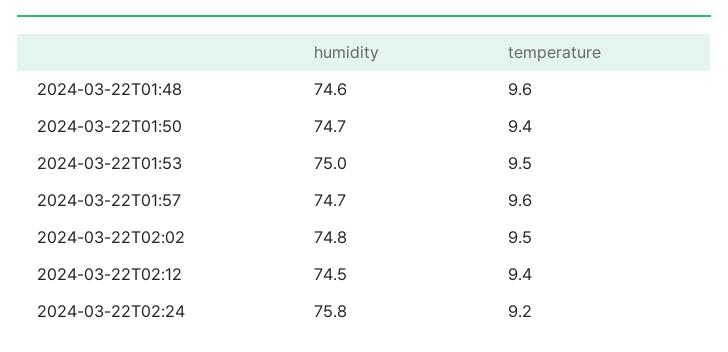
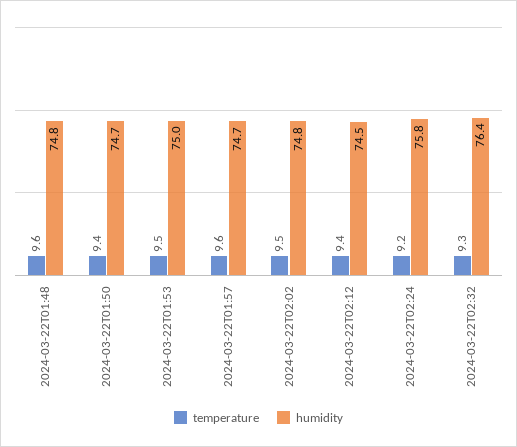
humidity, 2024-03-22T01:48: 74.6 -> 74.8
temperature, 2024-03-22T02:32: none -> 9.3
humidity, 2024-03-22T02:32: none -> 76.4

